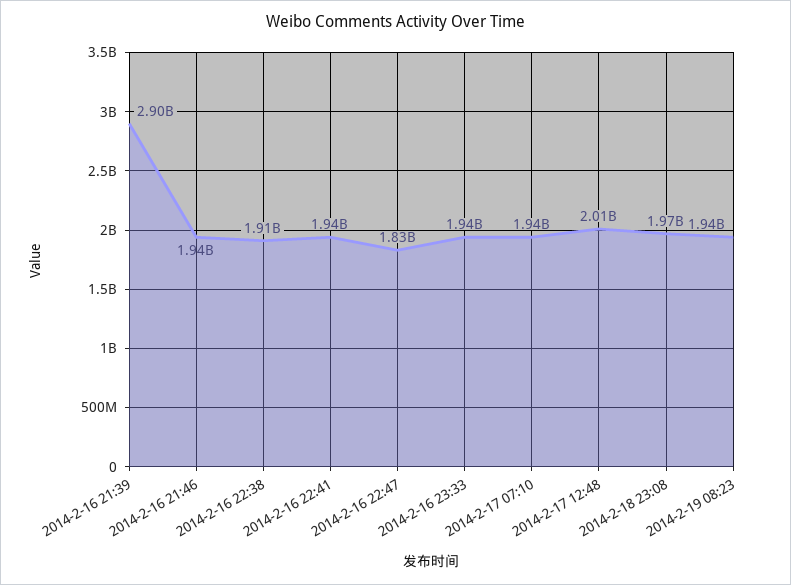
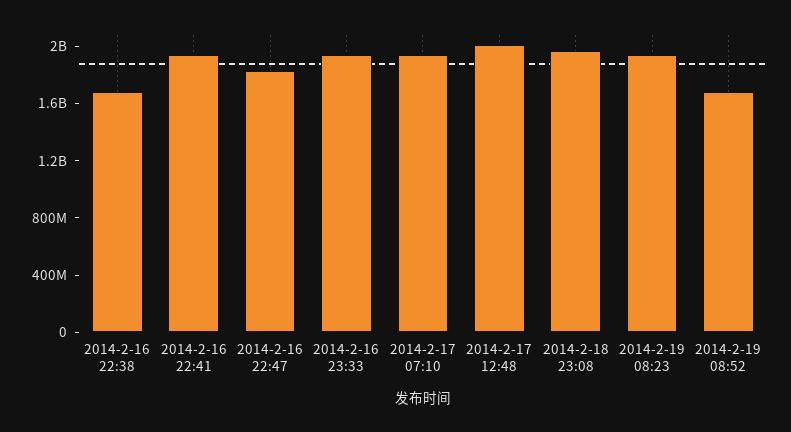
2014-2-16 21:39: 2900000000 -> none
2014-2-16 21:46: 1940000000 -> none
2014-2-16 22:38: 1910000000 -> 1700000000
2014-2-19 08:52: none -> 1700000000

